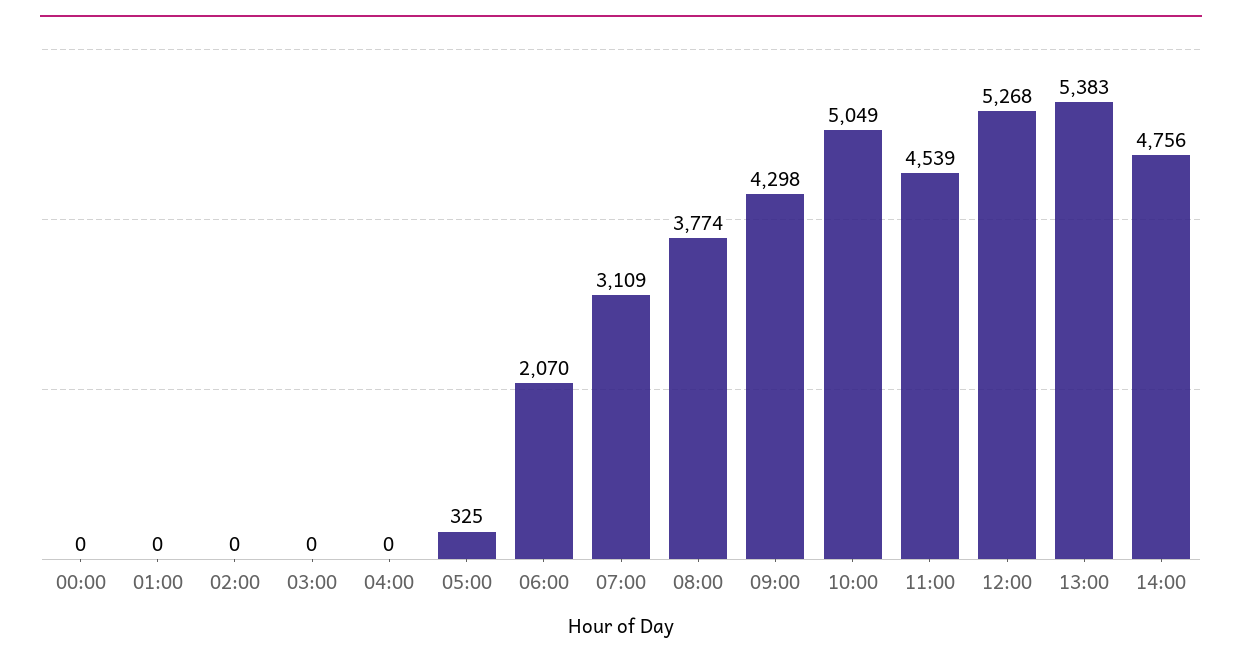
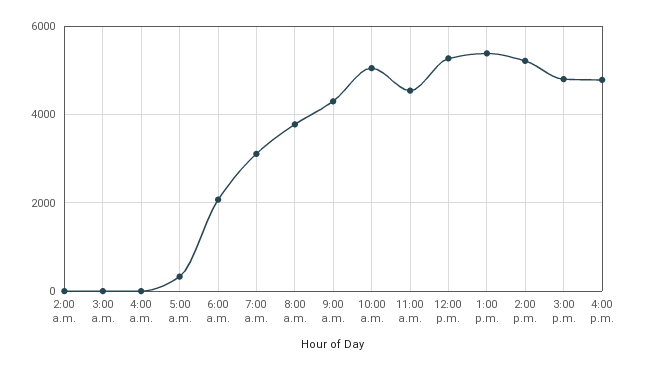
00:00: 0 -> none
01:00: 0 -> none
14:00: 4756 -> 5200
3:00 p.m.: none -> 4800
4:00 p.m.: none -> 4800

